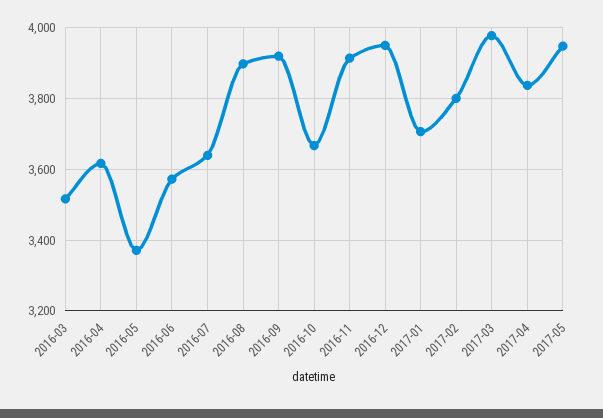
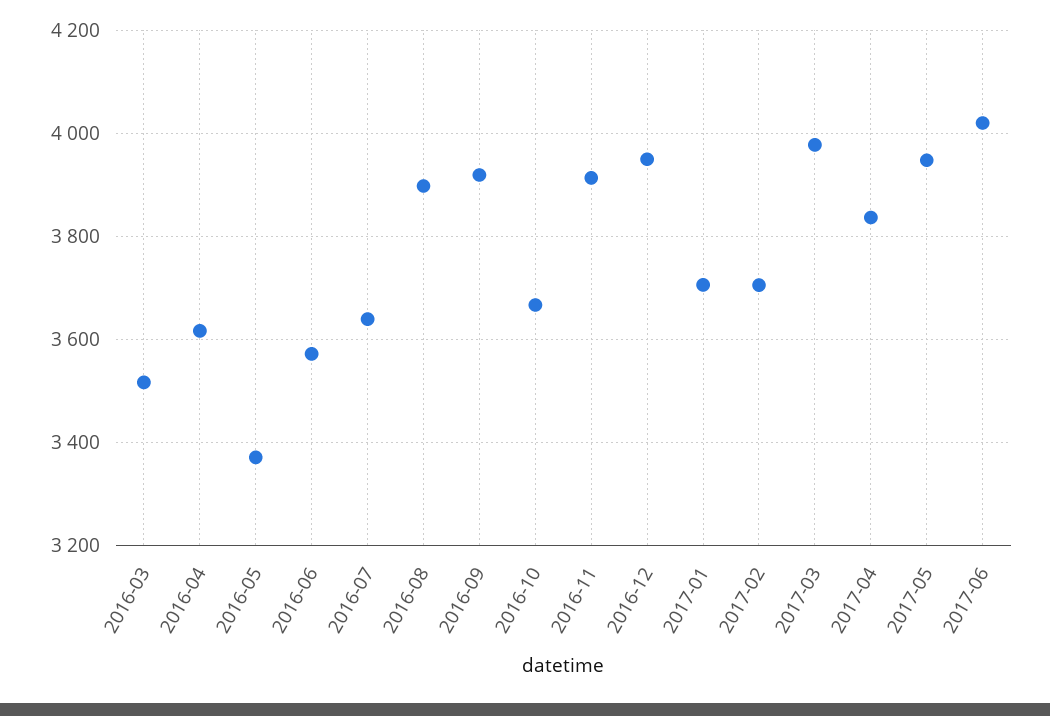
2017-02: 3800 -> 3700
2017-06: none -> 4020

